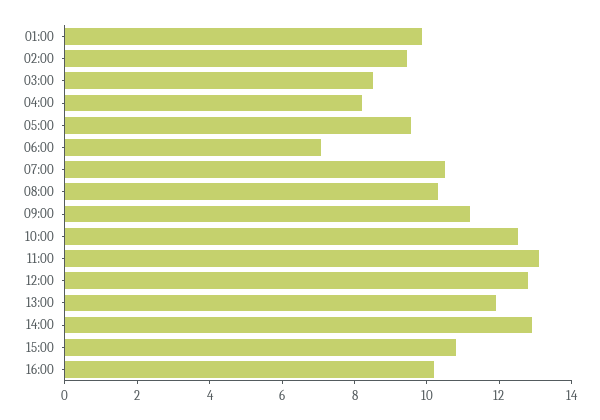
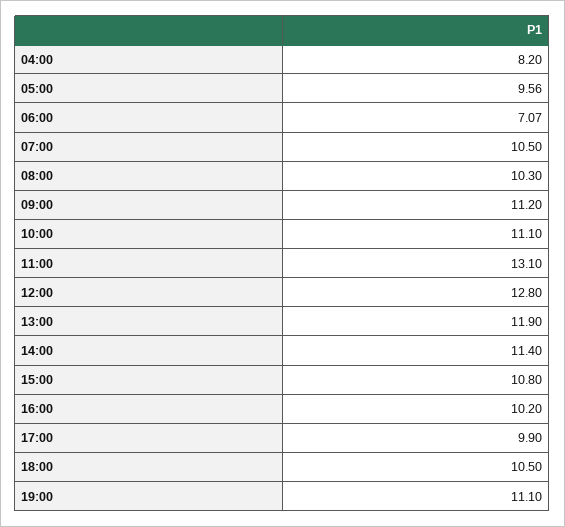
01:00: 10 -> none
02:00: 9.5 -> none
03:00: 8.5 -> none
10:00: 12.5 -> 11.1
14:00: 13 -> 11.4
17:00: none -> 9.9
18:00: none -> 10.5
19:00: none -> 11.1

